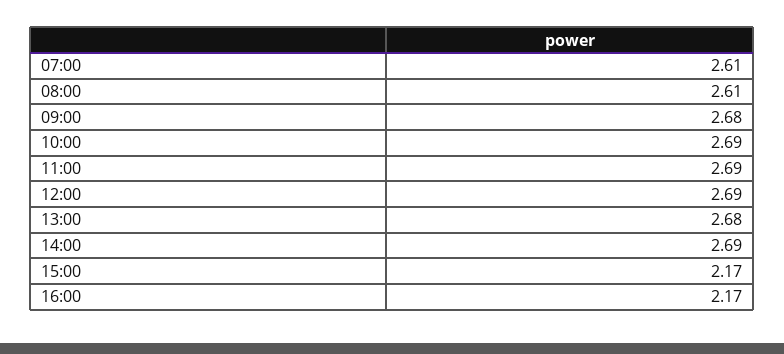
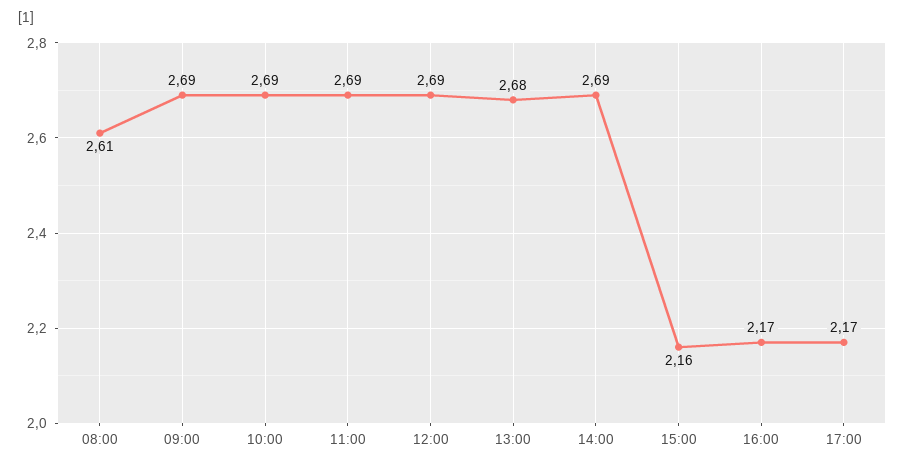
07:00: 2.61 -> none
09:00: 2.68 -> 2.69
15:00: 2.17 -> 2.16
17:00: none -> 2.17

